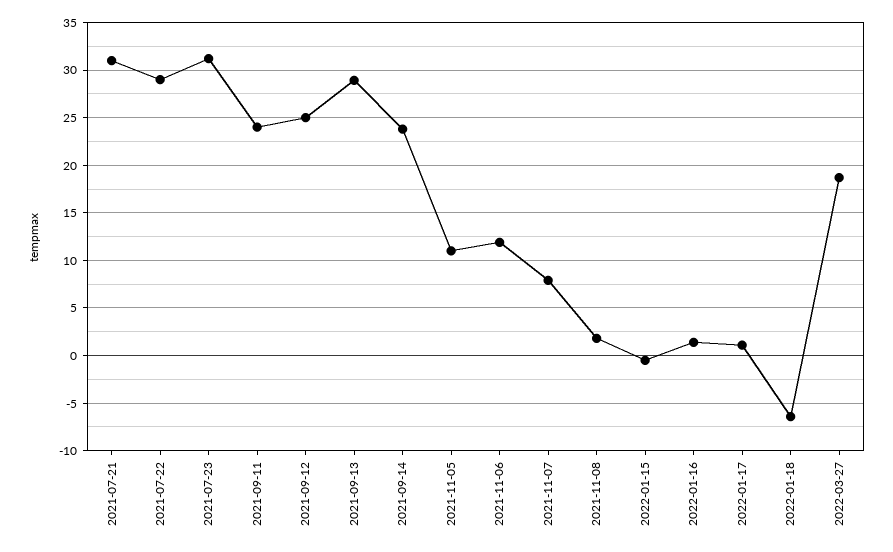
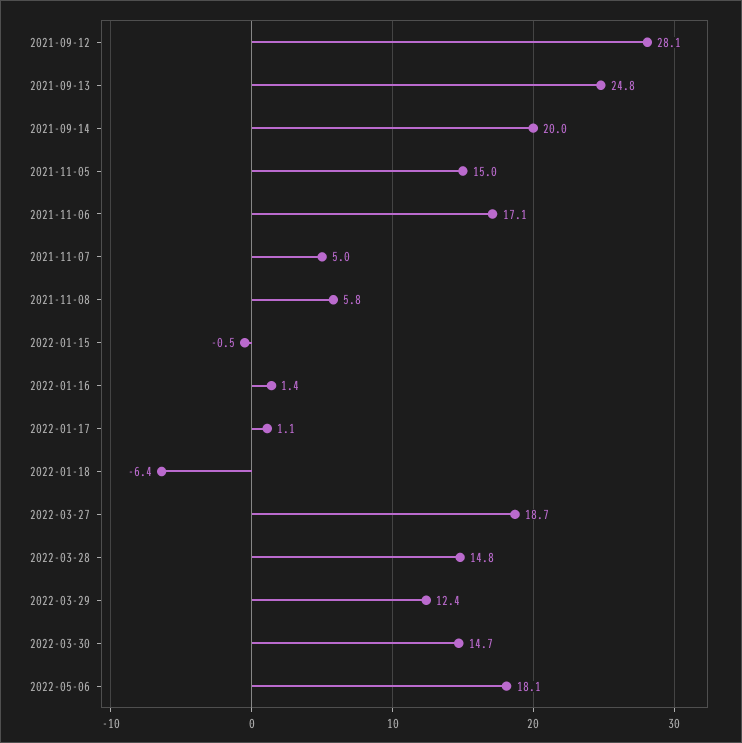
2021-07-21: 31 -> none
2021-07-22: 29 -> none
2021-07-23: 31 -> none
2021-09-11: 24 -> none
2021-09-12: 25 -> 28.1
2021-09-13: 29 -> 24.8
2021-09-14: 24 -> 20
2021-11-05: 11 -> 15
2021-11-06: 12 -> 17.1
2021-11-07: 8 -> 5
2021-11-08: 2 -> 5.8
2022-03-28: none -> 14.8
2022-03-29: none -> 12.4
2022-03-30: none -> 14.7
2022-05-06: none -> 18.1

